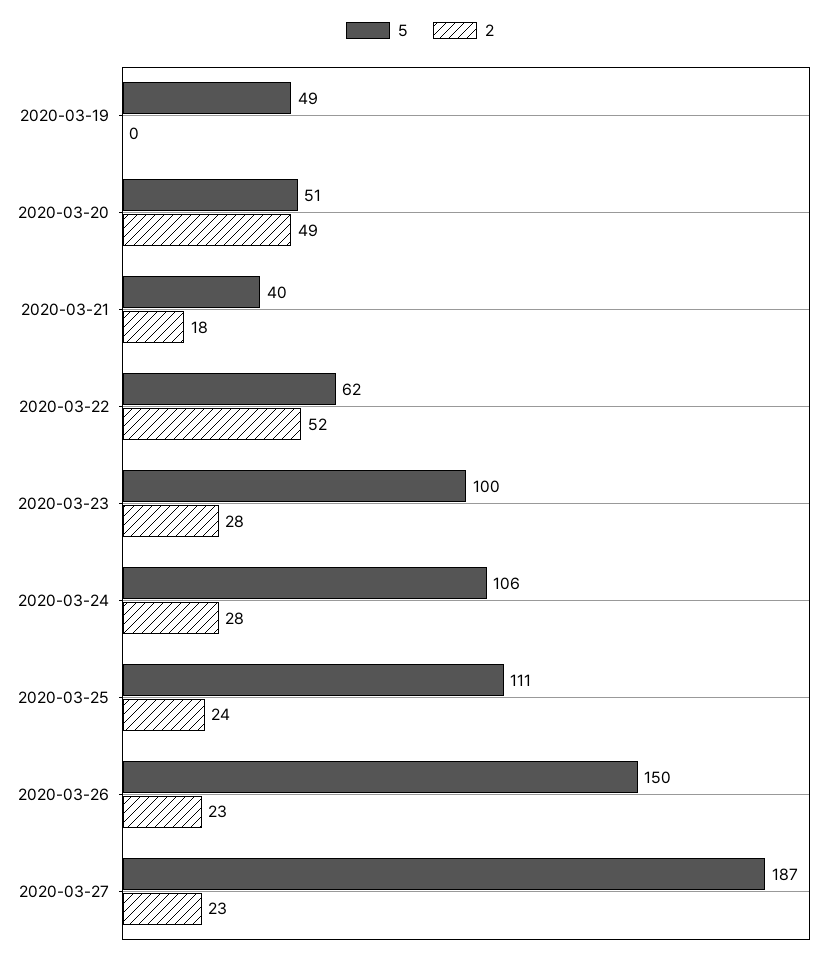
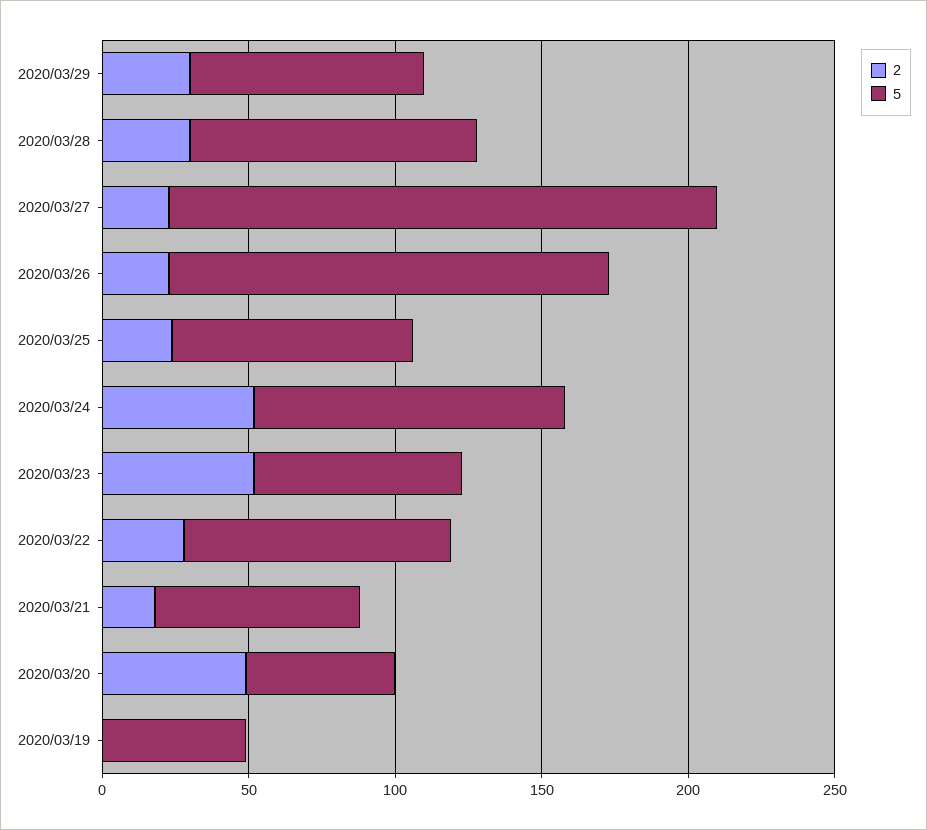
5, 2020-03-21: 40 -> 70
5, 2020-03-22: 62 -> 90
2, 2020-03-22: 52 -> 30
5, 2020-03-23: 100 -> 70
2, 2020-03-23: 28 -> 50
2, 2020-03-24: 28 -> 50
5, 2020-03-25: 111 -> 80
2, 2020/03/29: none -> 30
5, 2020/03/29: none -> 80
2, 2020/03/28: none -> 30
5, 2020/03/28: none -> 100

